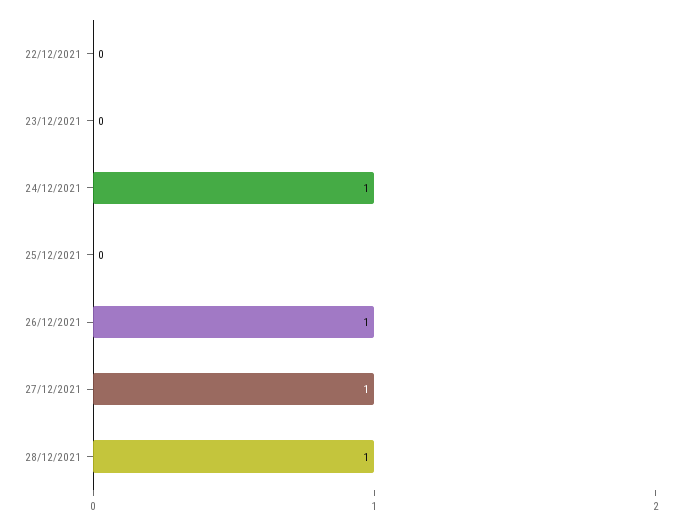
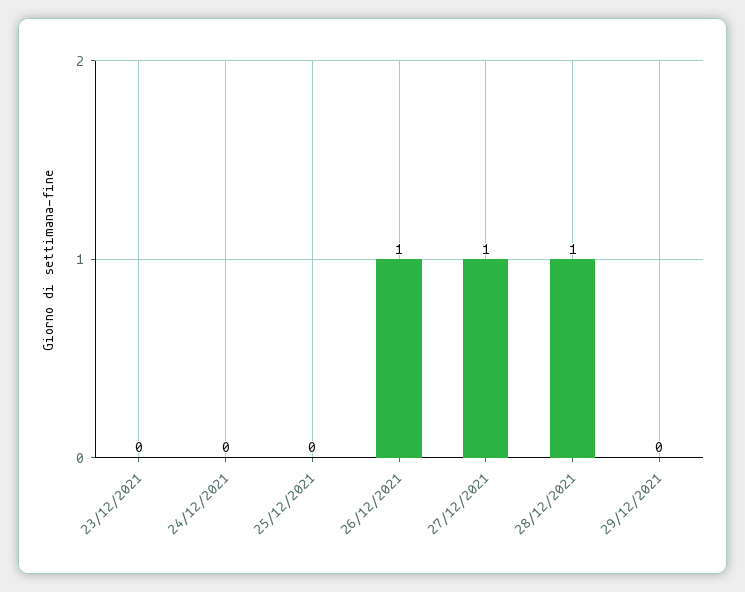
22/12/2021: 0 -> none
24/12/2021: 1 -> 0
29/12/2021: none -> 0

